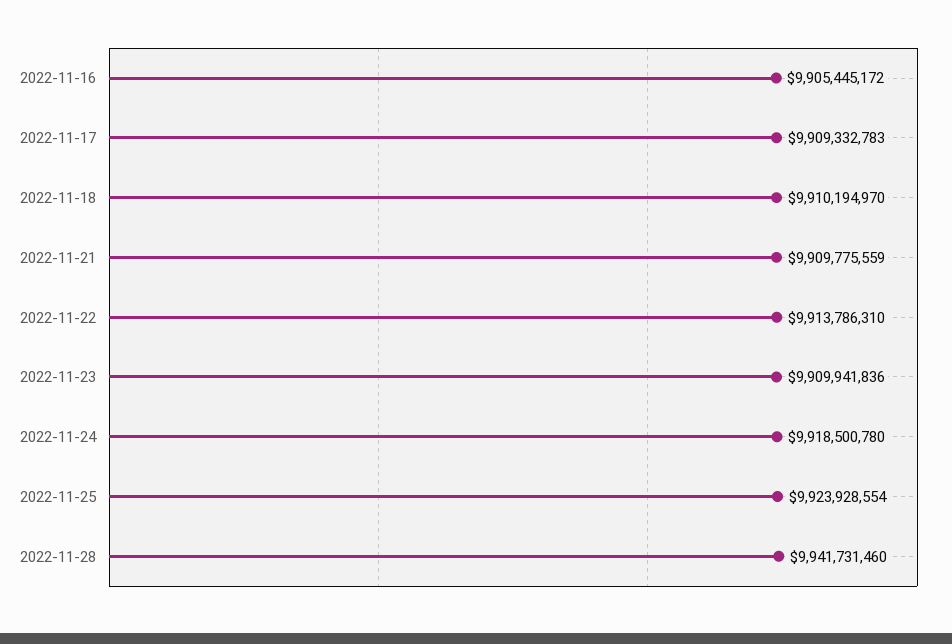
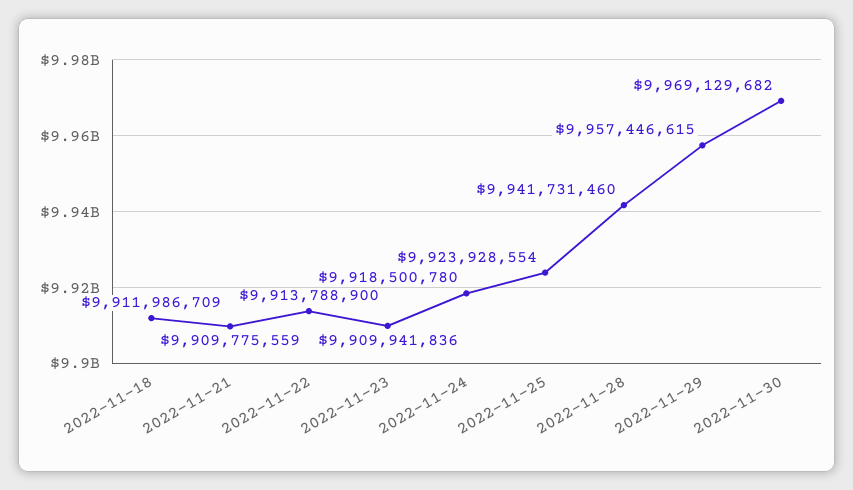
2022-11-16: 9905445172 -> none
2022-11-17: 9909332783 -> none
2022-11-18: 9910194970 -> 9911986709
2022-11-22: 9913786310 -> 9913788900
2022-11-29: none -> 9957446615
2022-11-30: none -> 9969129682

